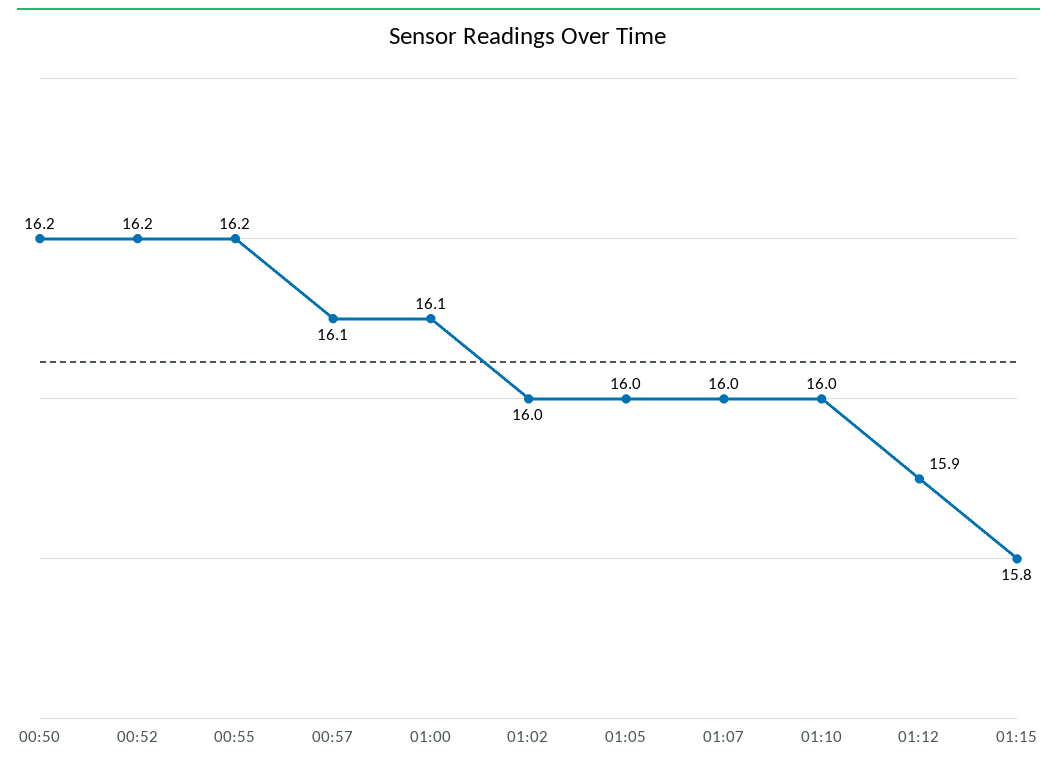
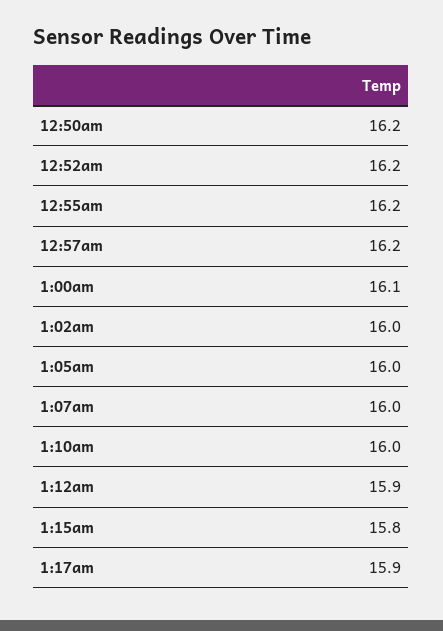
00:57: 16.1 -> 16.2
1:17am: none -> 15.9

